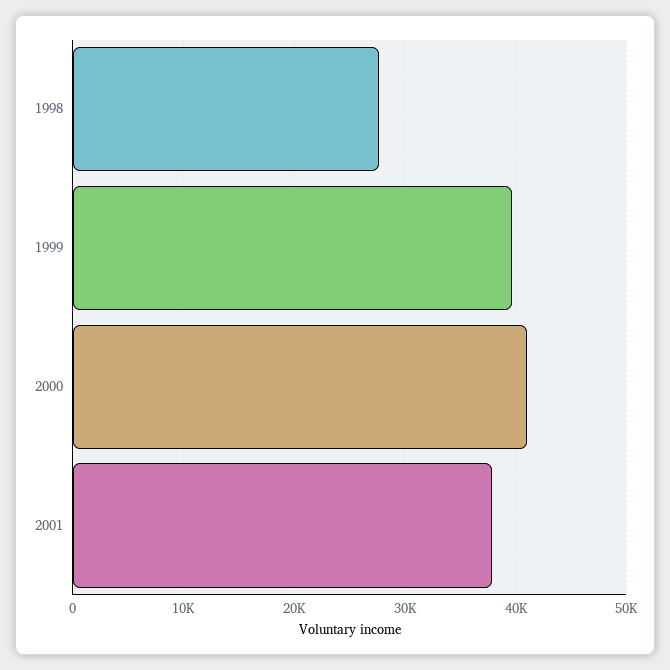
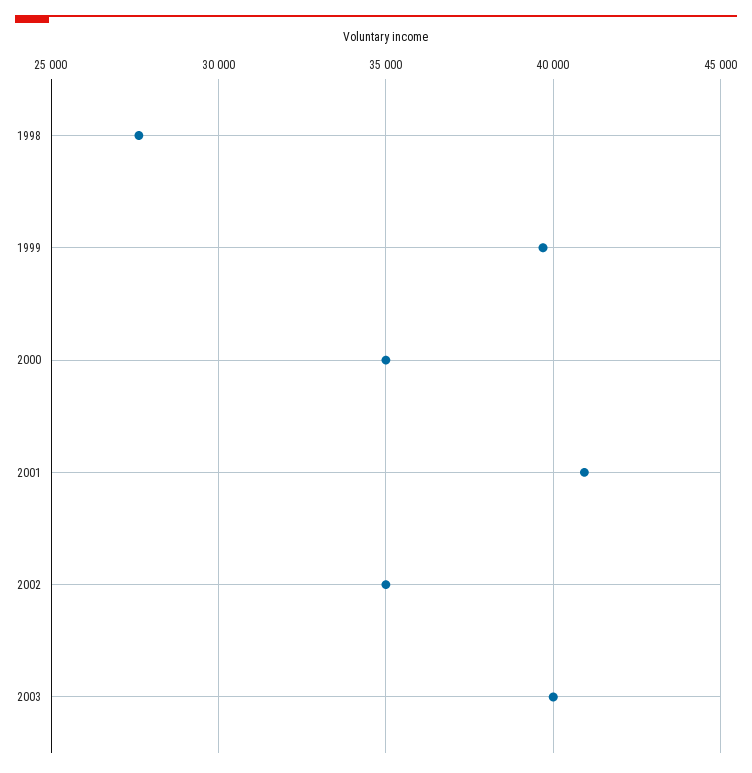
2000: 41000 -> 35000
2001: 38000 -> 41000
2002: none -> 35000
2003: none -> 40000

